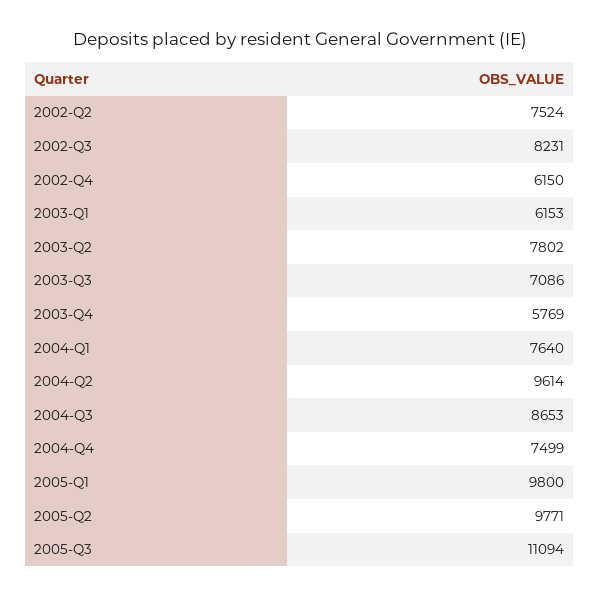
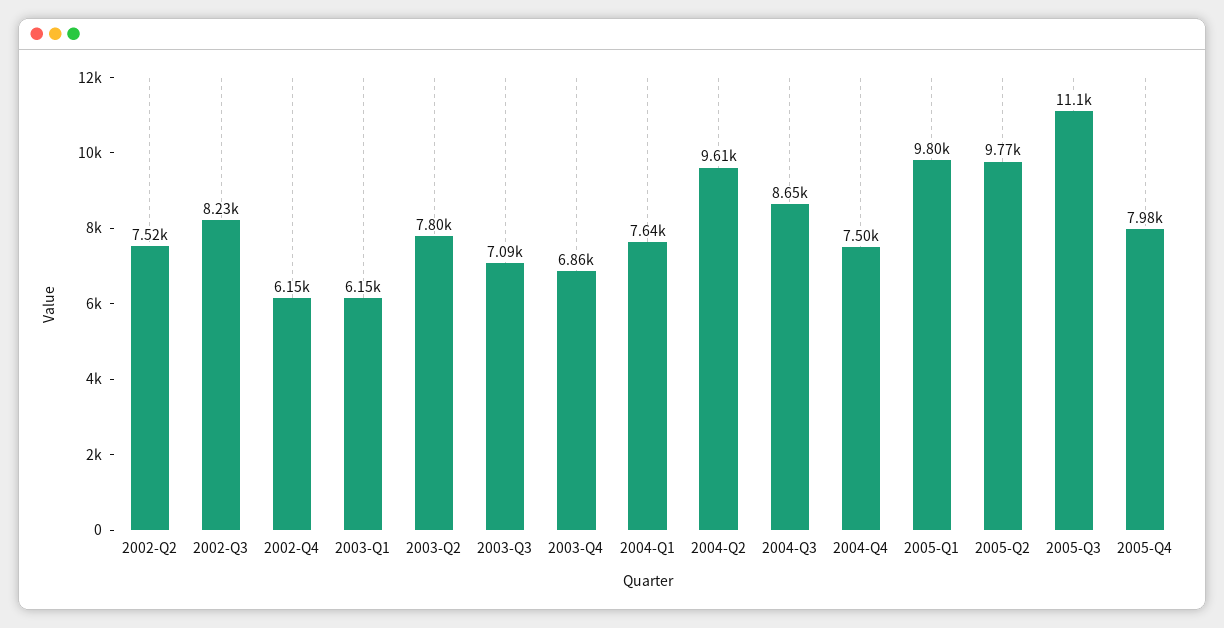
2003-Q4: 5769 -> 6860
2005-Q4: none -> 7980

